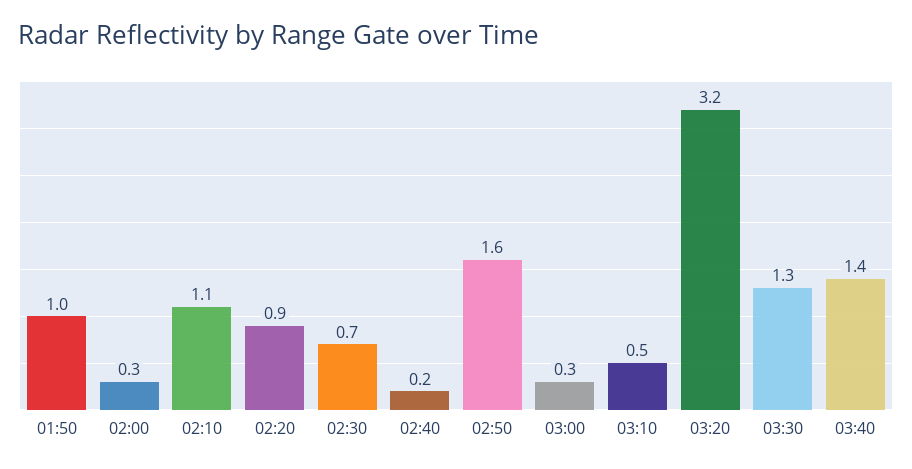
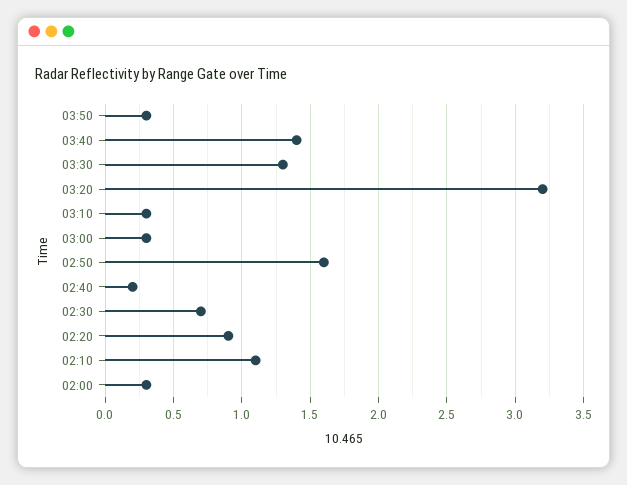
01:50: 1 -> none
03:10: 0.5 -> 0.3
03:50: none -> 0.3

